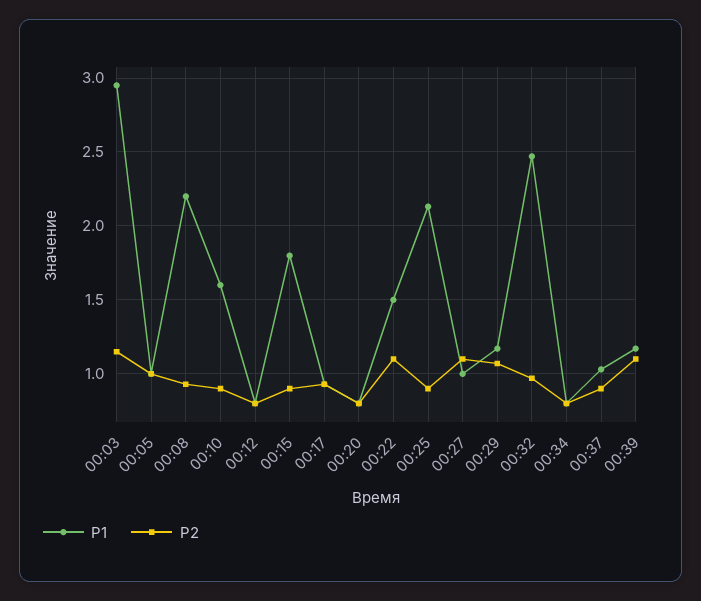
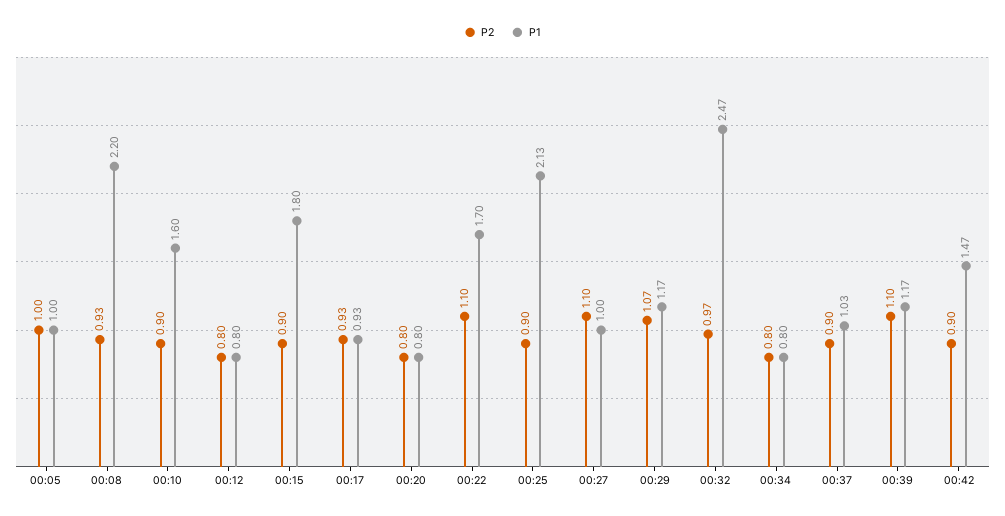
P1, 00:03: 2.95 -> none
P2, 00:03: 1.15 -> none
P1, 00:22: 1.5 -> 1.7
P2, 00:42: none -> 0.9
P1, 00:42: none -> 1.47

